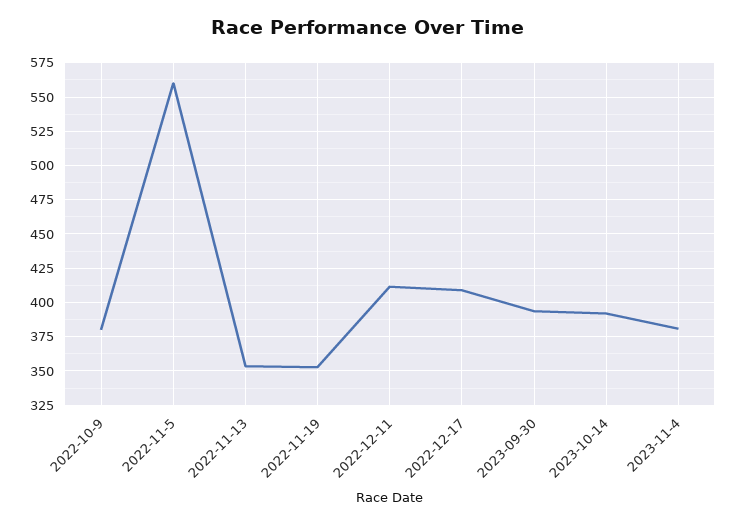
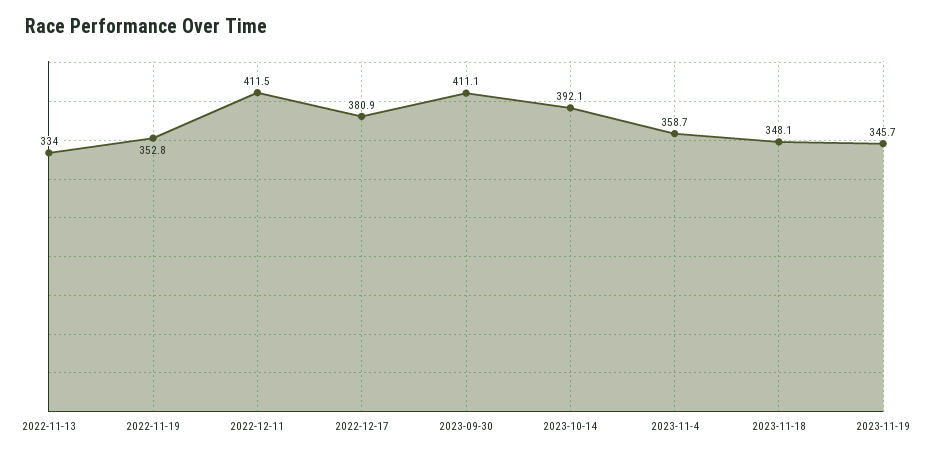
2022-10-9: 380 -> none
2022-11-5: 560 -> none
2022-11-13: 355 -> 334
2022-12-17: 410 -> 380.9
2023-09-30: 395 -> 411.1
2023-11-4: 380 -> 358.7
2023-11-18: none -> 348.1
2023-11-19: none -> 345.7

